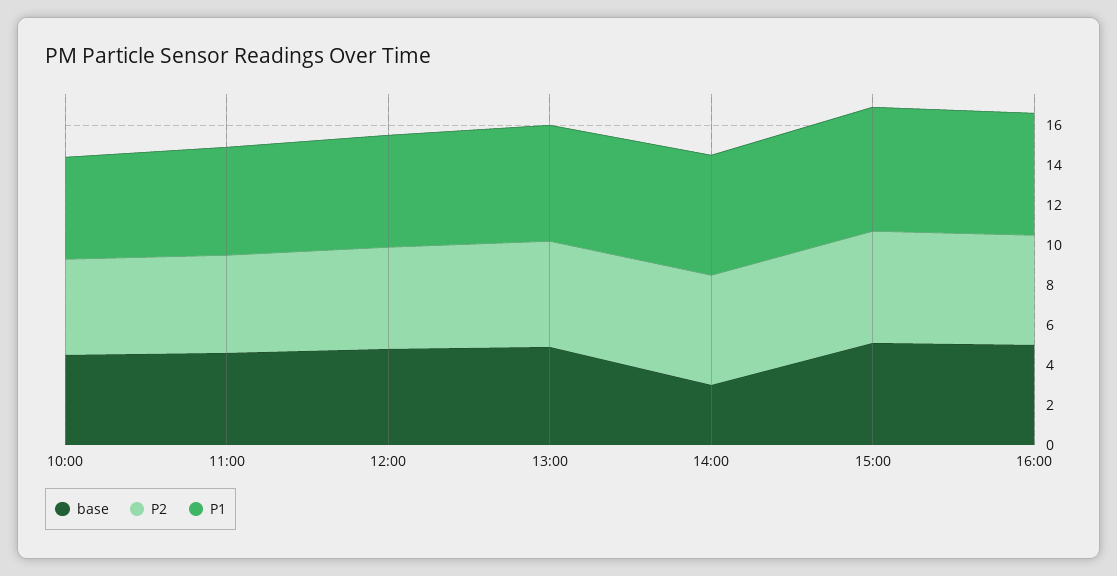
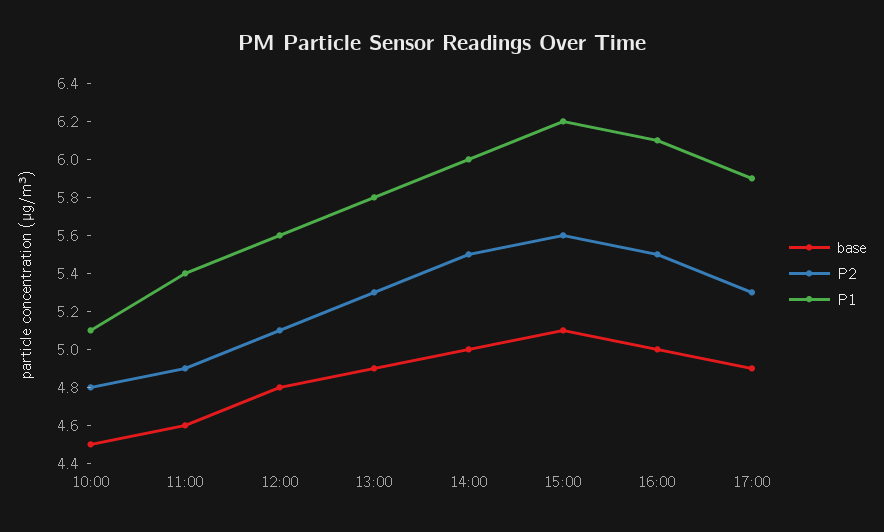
base, 14:00: 3 -> 5
base, 17:00: none -> 4.9
P2, 17:00: none -> 5.3
P1, 17:00: none -> 5.9

